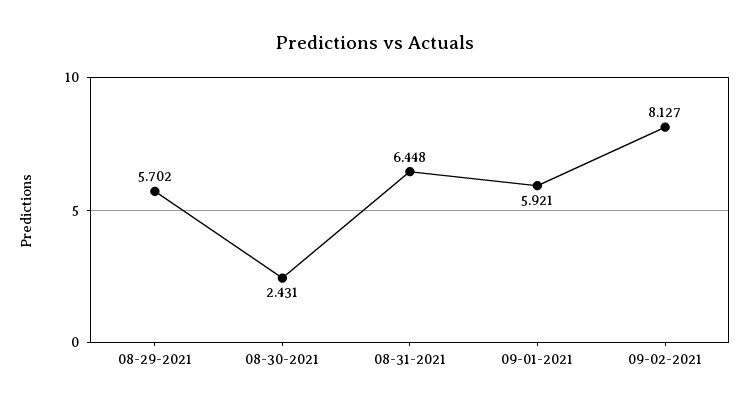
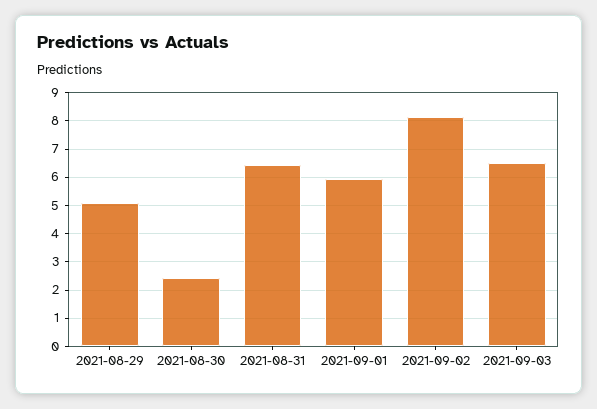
08-29-2021: 5.702 -> 5
2021-09-03: none -> 6.5

